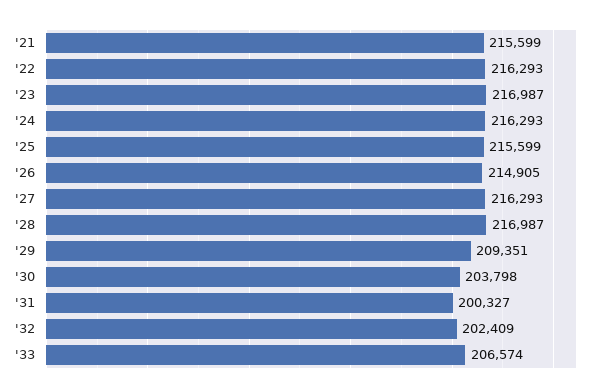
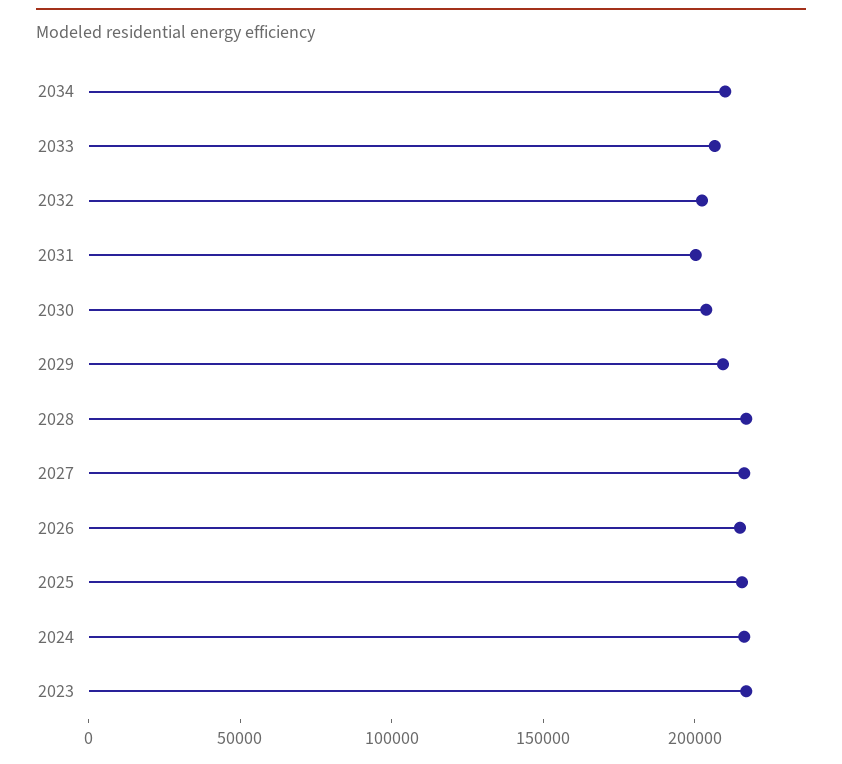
'21: 215599 -> none
'22: 216293 -> none
2034: none -> 210000

